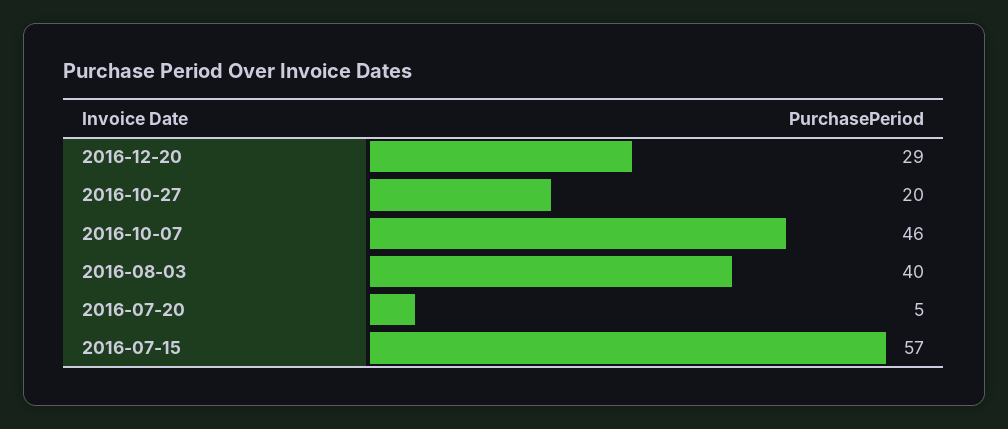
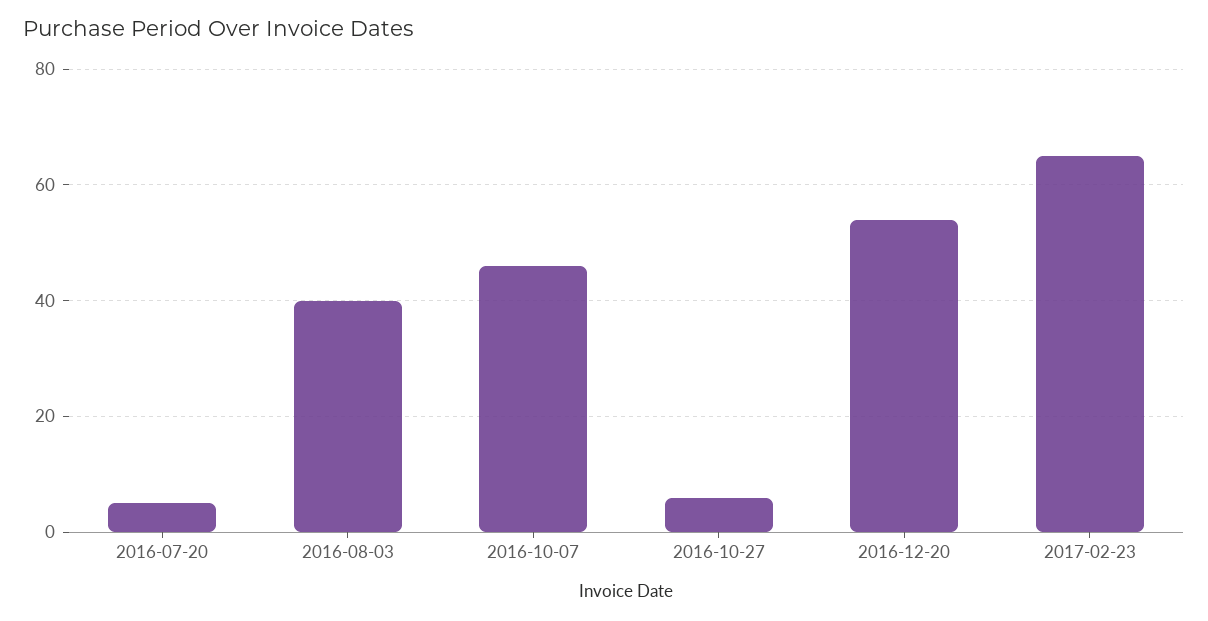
2016-12-20: 29 -> 55
2016-10-27: 20 -> 5
2016-07-15: 57 -> none
2017-02-23: none -> 65

